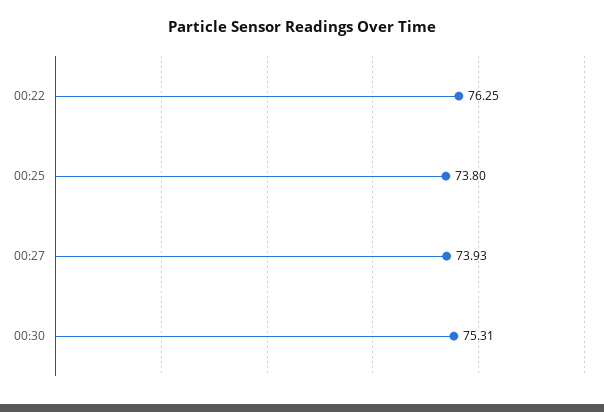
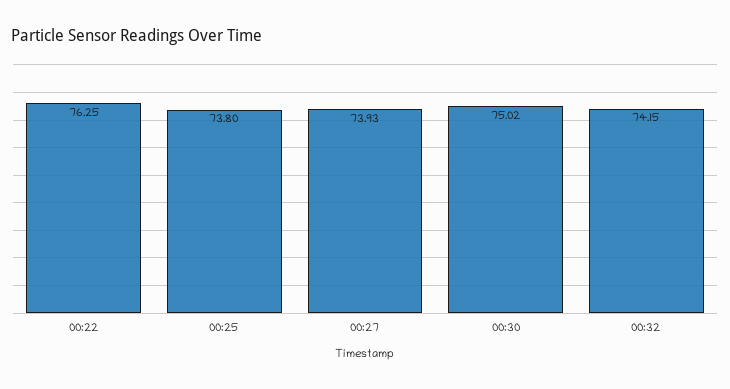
00:30: 75.31 -> 75.02
00:32: none -> 74.15

